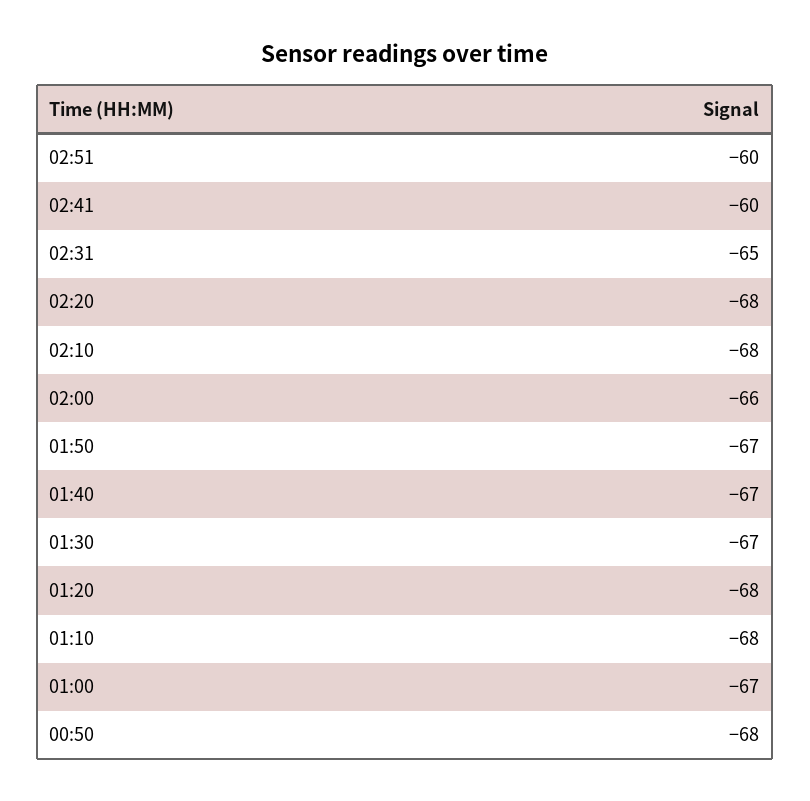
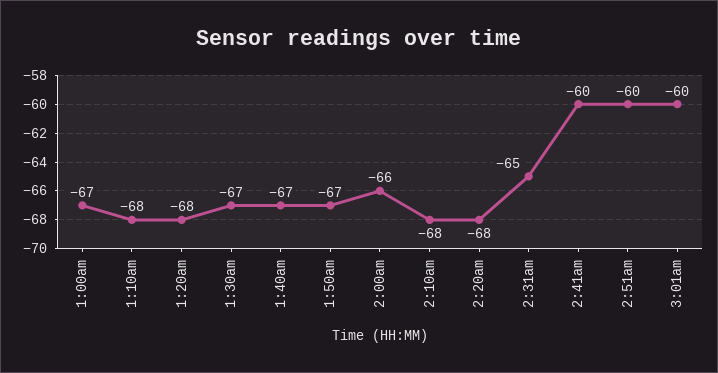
00:50: -68 -> none
3:01am: none -> -60

